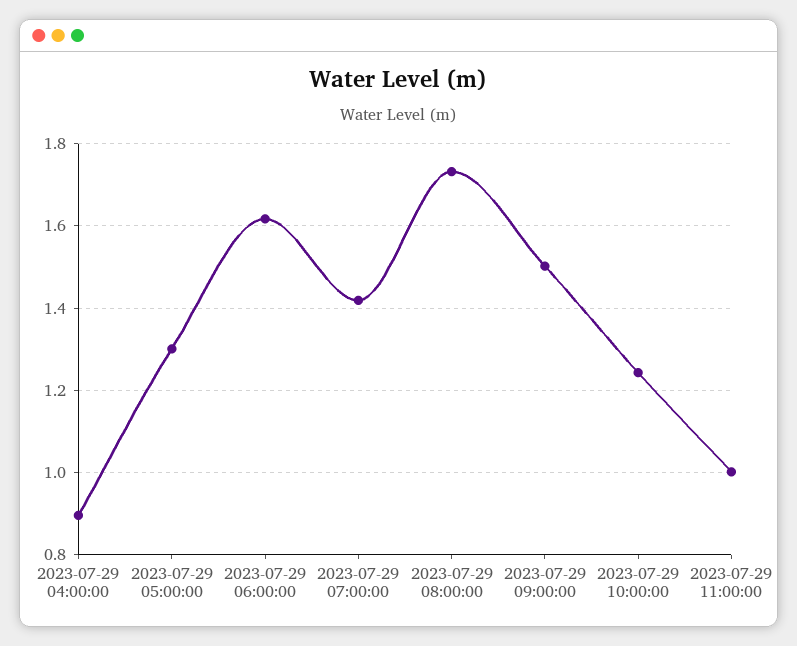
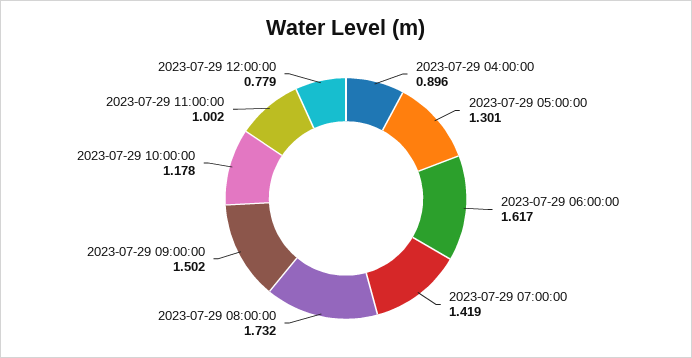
2023-07-29 10:00:00: 1.24 -> 1.178
2023-07-29 12:00:00: none -> 0.779

